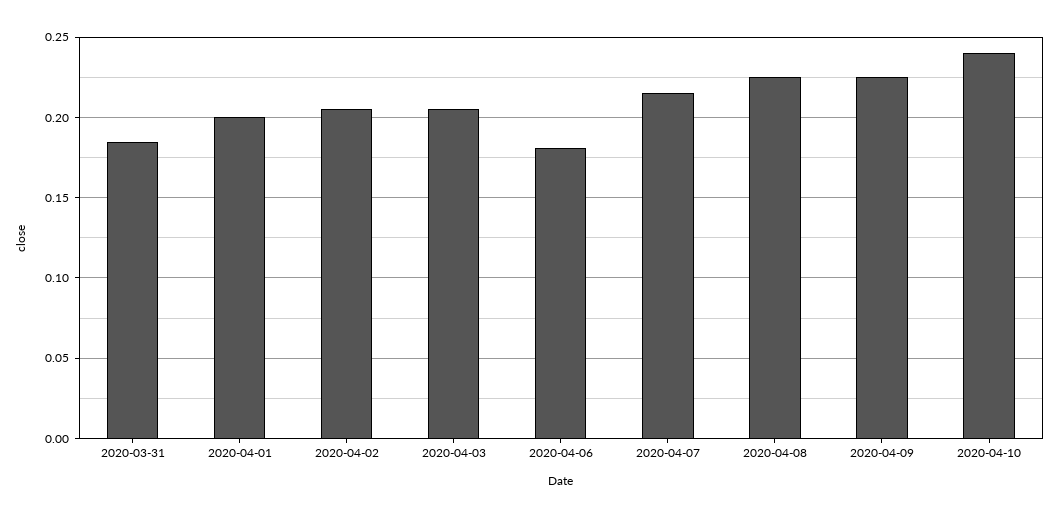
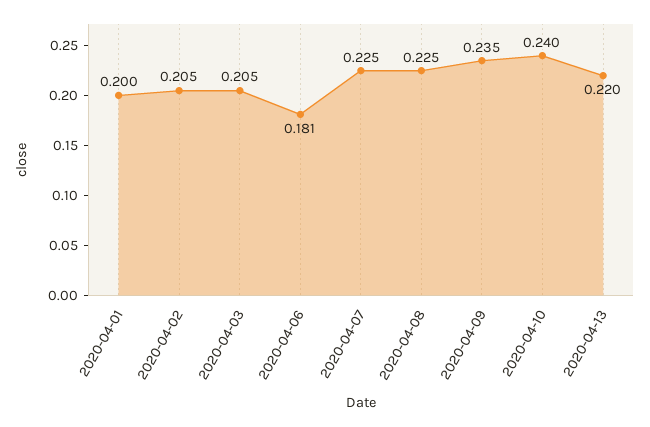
2020-03-31: 0.185 -> none
2020-04-07: 0.215 -> 0.225
2020-04-09: 0.225 -> 0.235
2020-04-13: none -> 0.22

